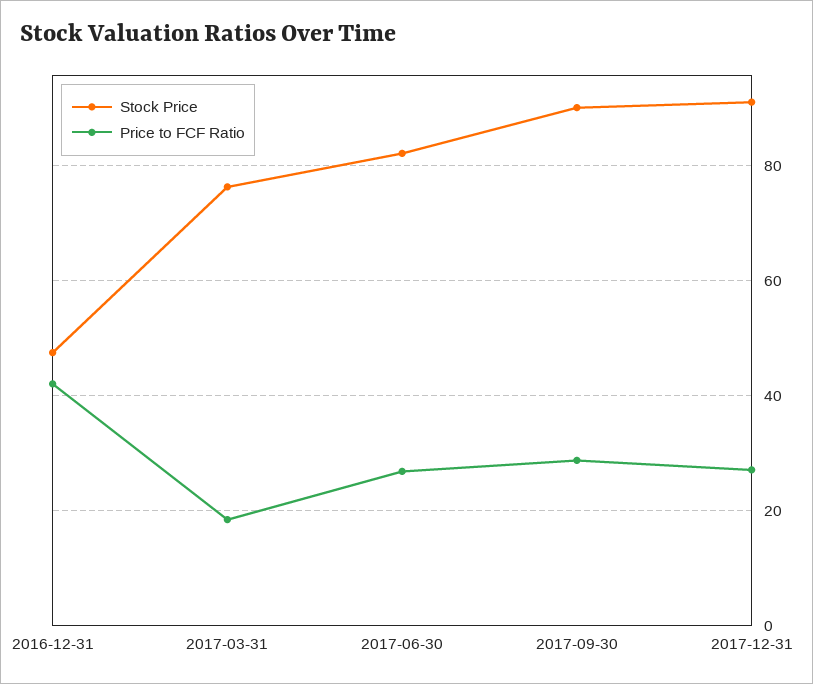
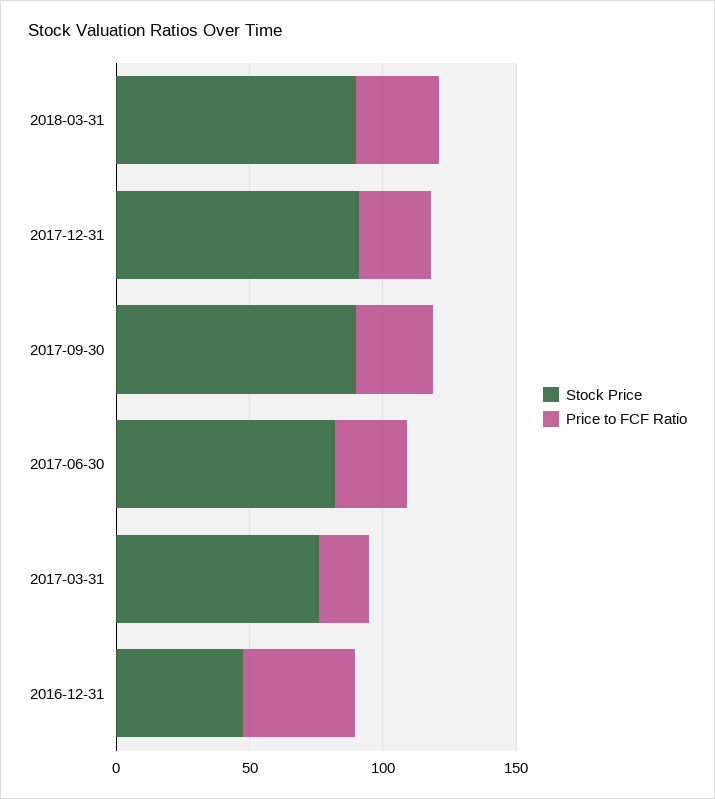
Stock Price, 2018-03-31: none -> 90
Price to FCF Ratio, 2018-03-31: none -> 30

